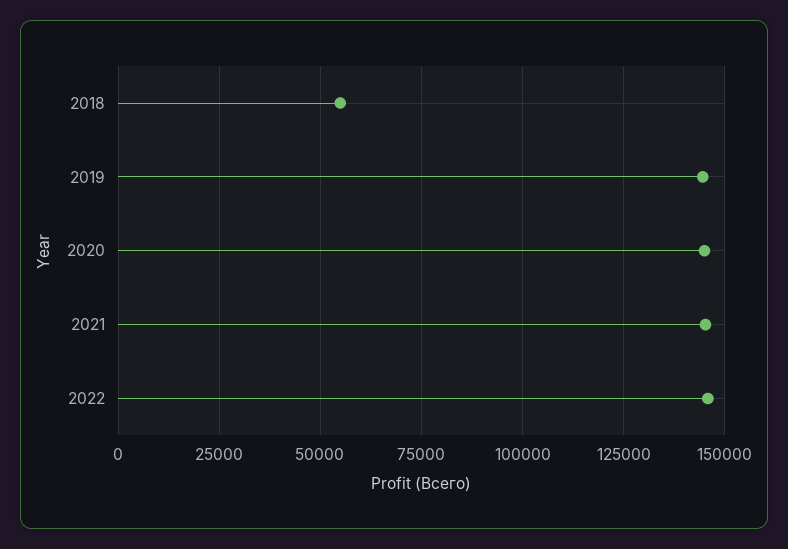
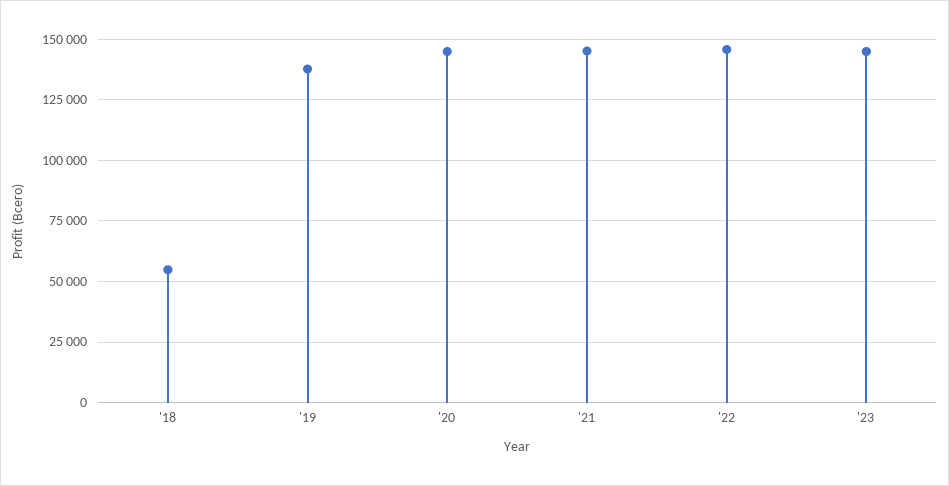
2019: 145000 -> 137500
'23: none -> 145000

